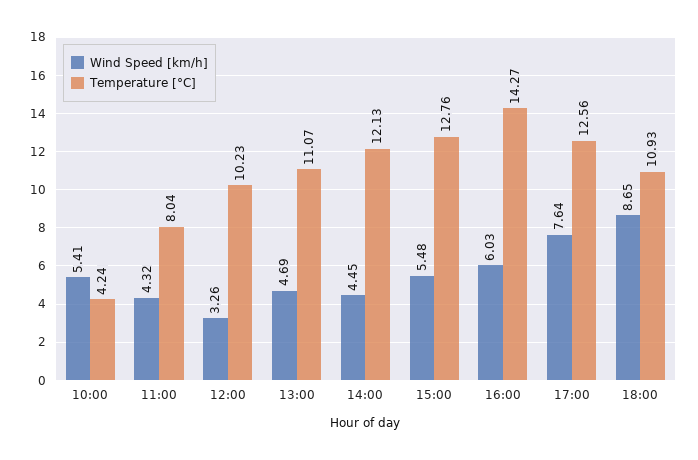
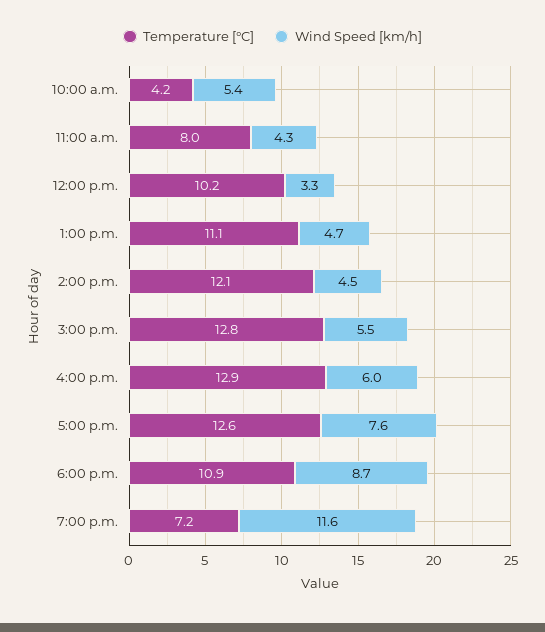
Temperature [°C], 16:00: 14.27 -> 12.9
Temperature [°C], 7:00 p.m.: none -> 7.2
Wind Speed [km/h], 7:00 p.m.: none -> 11.6

